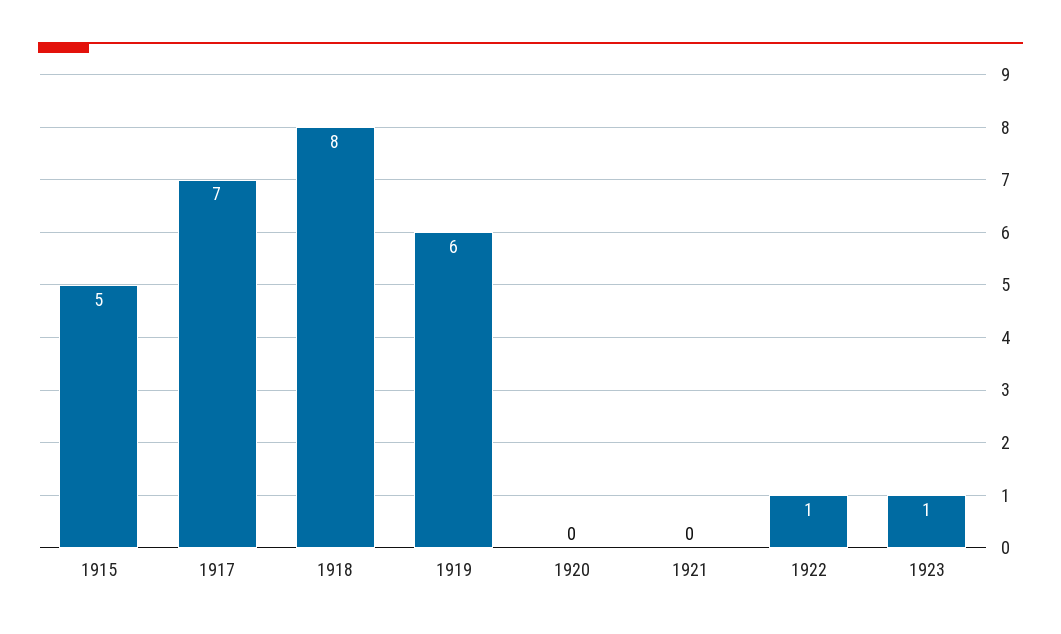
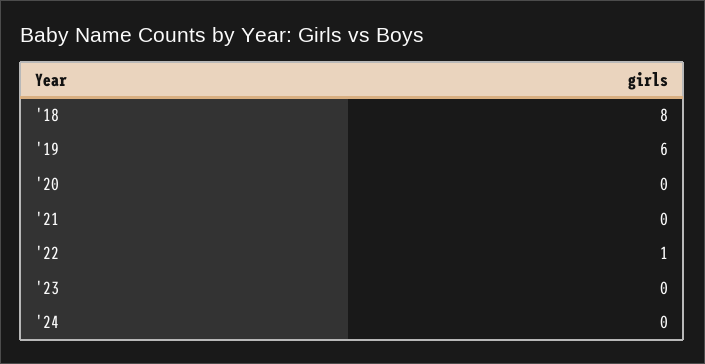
1915: 5 -> none
1917: 7 -> none
1923: 1 -> 0
'24: none -> 0

